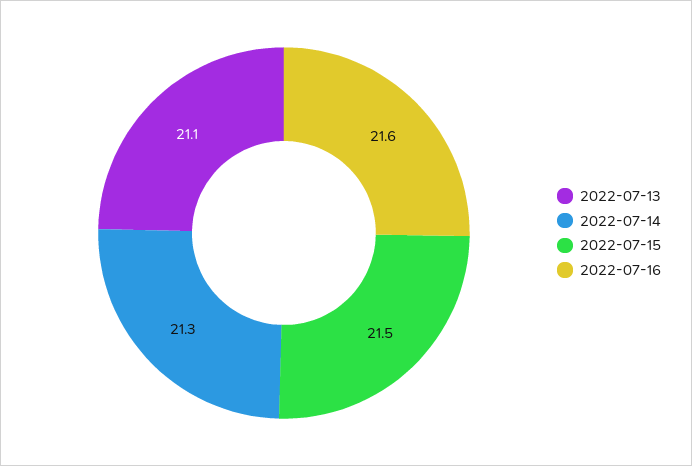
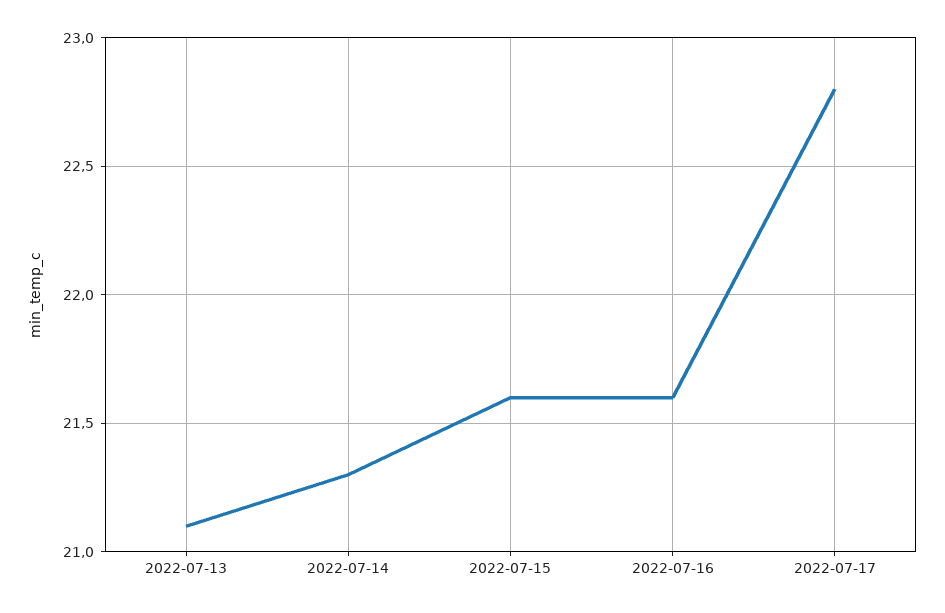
2022-07-15: 21.5 -> 21.6
2022-07-17: none -> 22.8

